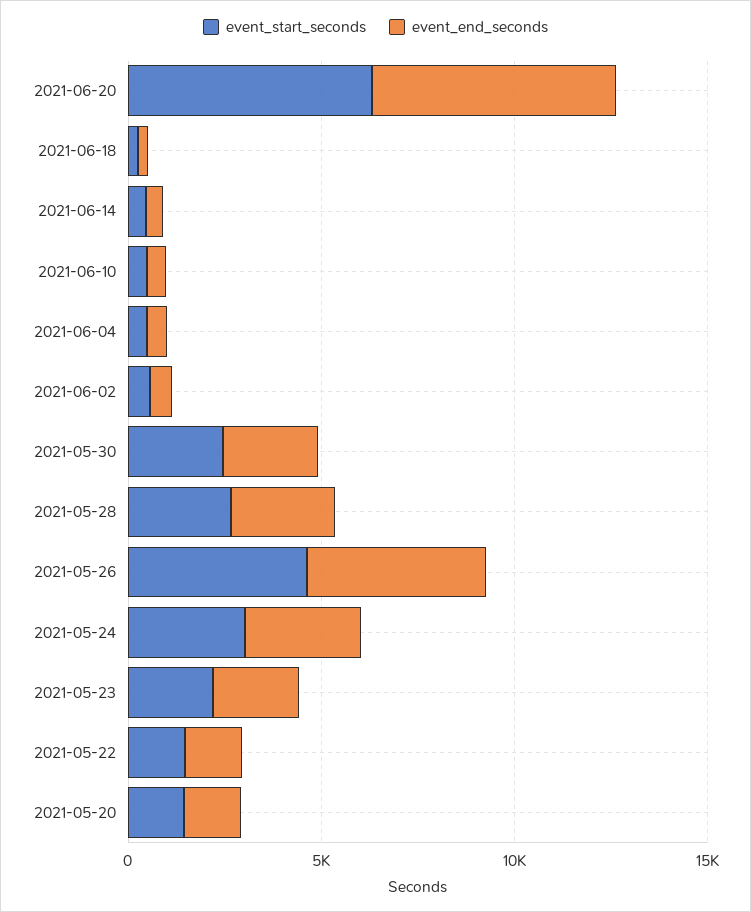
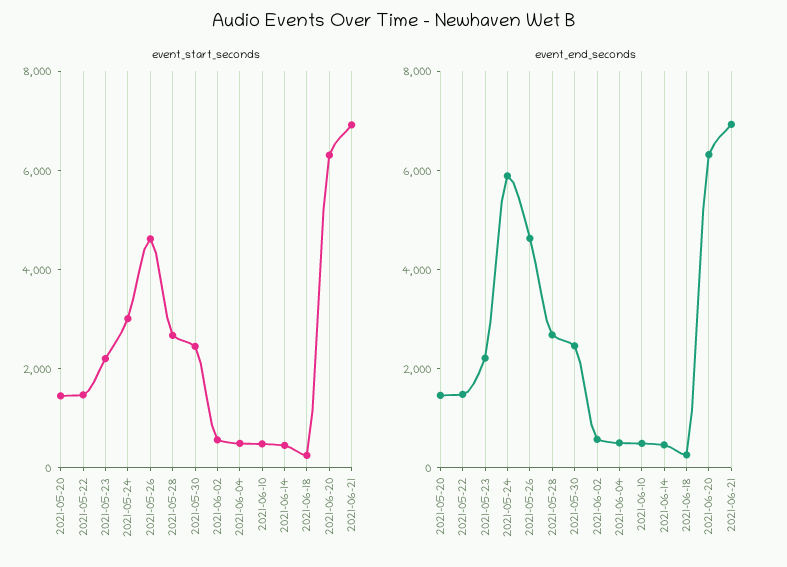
event_end_seconds, 2021-05-24: 3000 -> 6000
event_start_seconds, 2021-06-21: none -> 7000
event_end_seconds, 2021-06-21: none -> 7000

